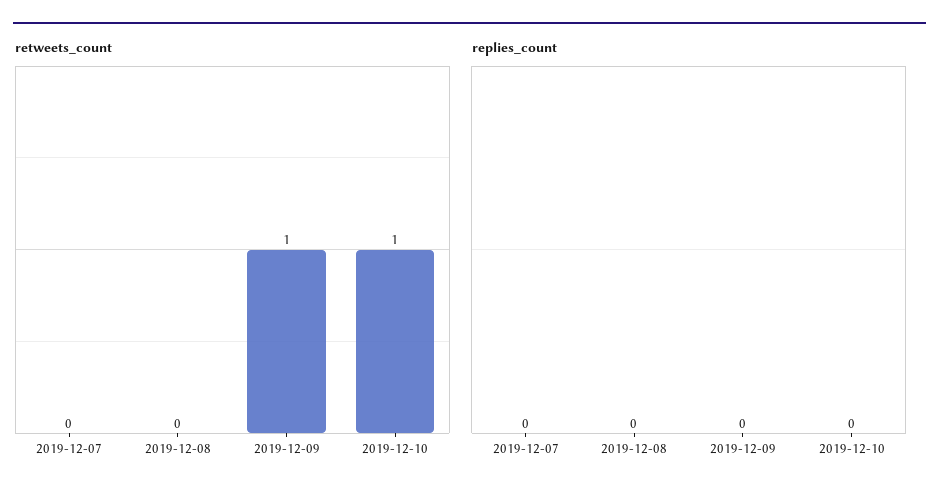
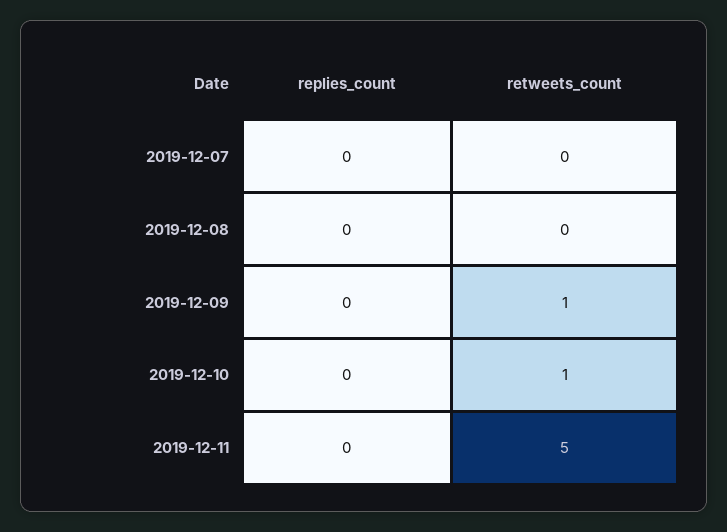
replies_count, 2019-12-11: none -> 0
retweets_count, 2019-12-11: none -> 5

